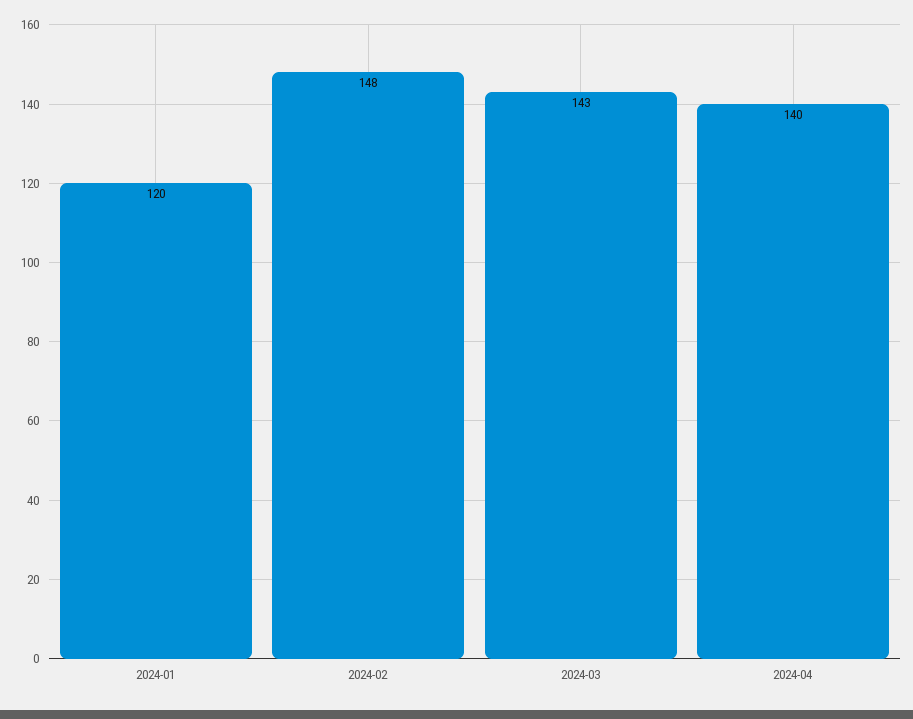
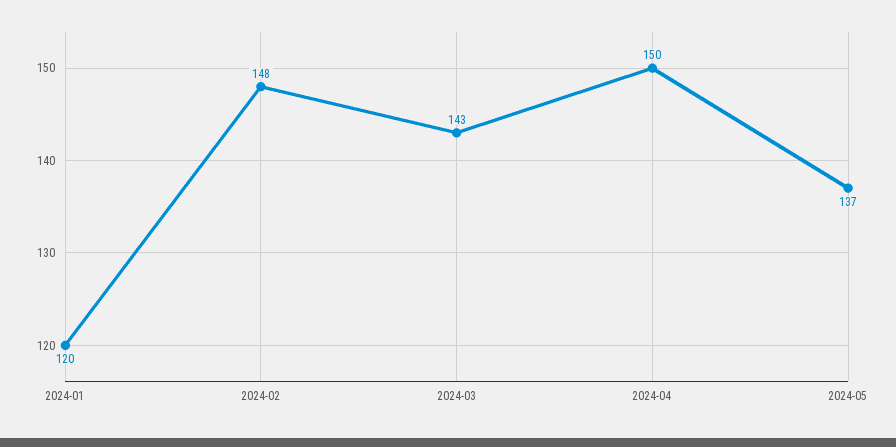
2024-04: 140 -> 150
2024-05: none -> 137

